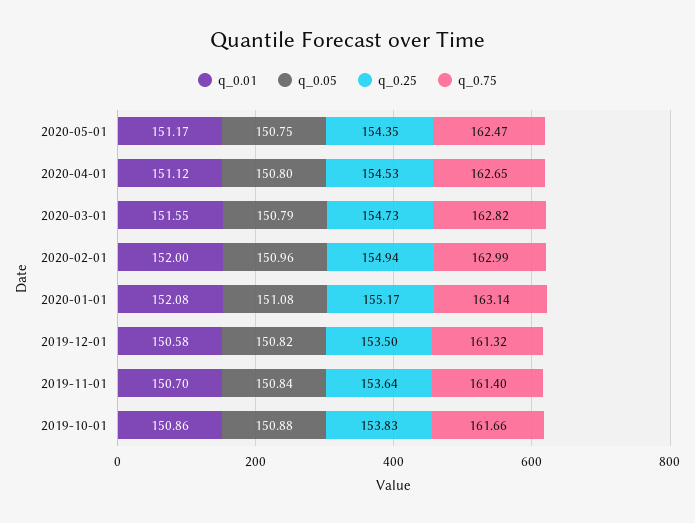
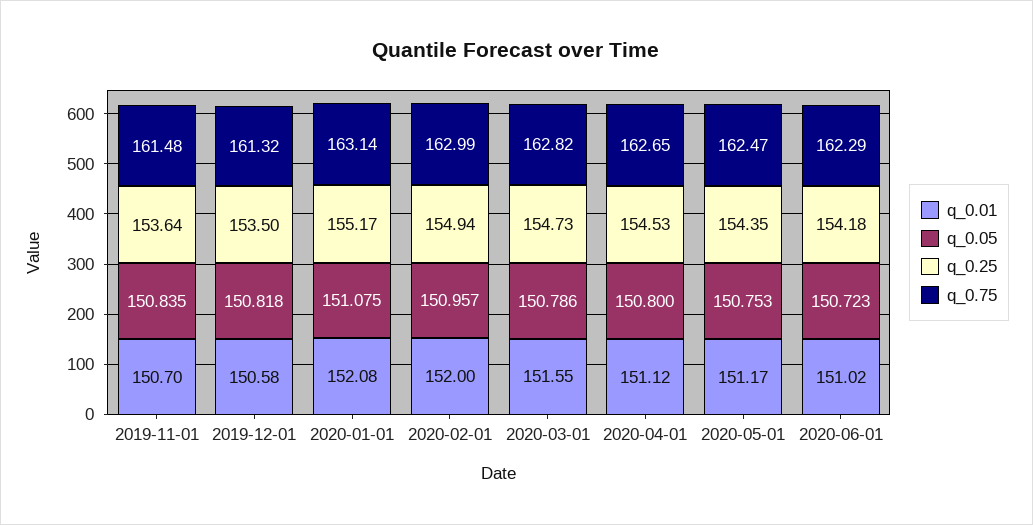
q_0.75, 2019-11-01: 161.4 -> 161.48
q_0.01, 2019-10-01: 150.86 -> none
q_0.05, 2019-10-01: 150.88 -> none
q_0.25, 2019-10-01: 153.83 -> none
q_0.75, 2019-10-01: 161.66 -> none
q_0.01, 2020-06-01: none -> 151.02
q_0.05, 2020-06-01: none -> 150.723
q_0.25, 2020-06-01: none -> 154.18
q_0.75, 2020-06-01: none -> 162.29

